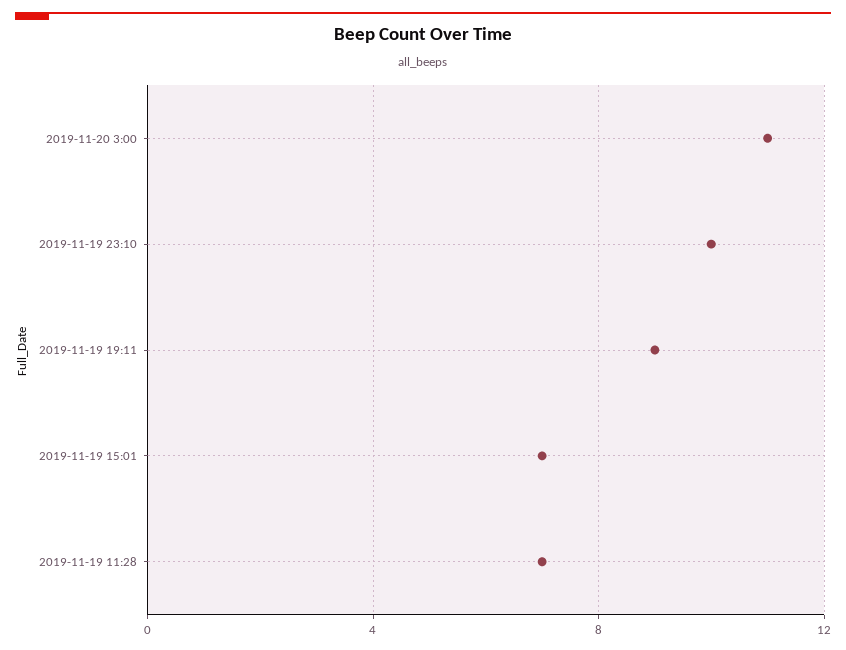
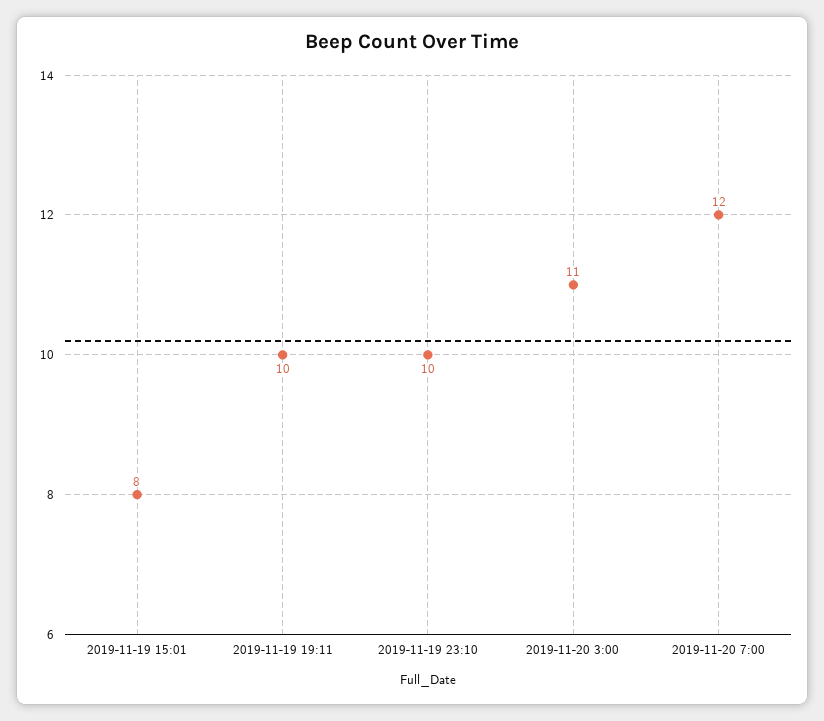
2019-11-19 19:11: 9 -> 10
2019-11-19 15:01: 7 -> 8
2019-11-19 11:28: 7 -> none
2019-11-20 7:00: none -> 12

